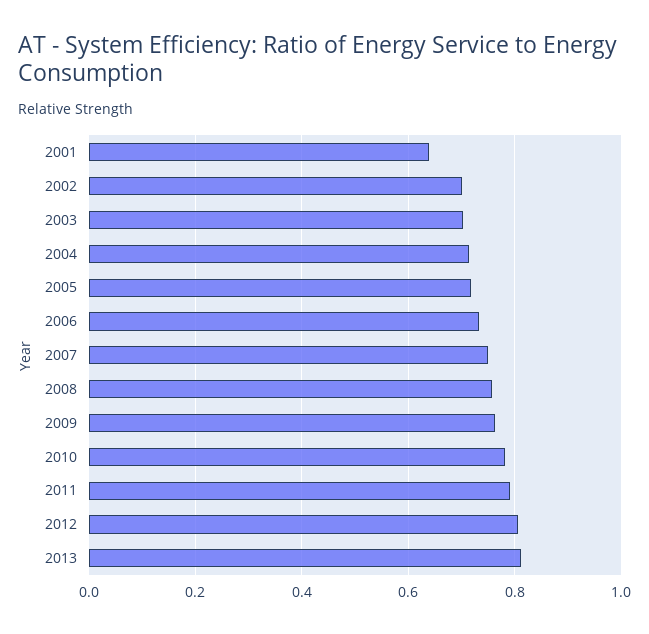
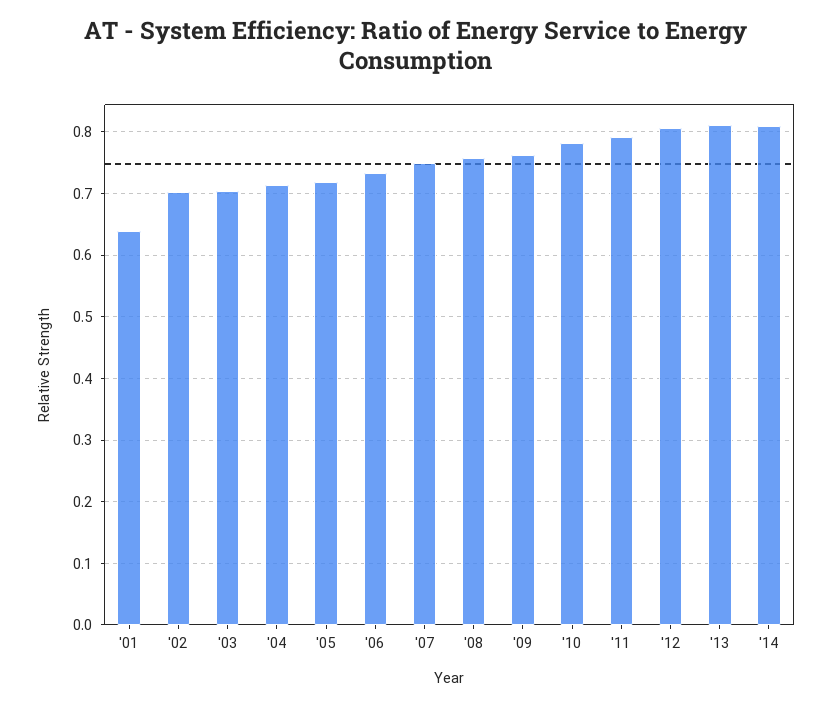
'14: none -> 0.81

